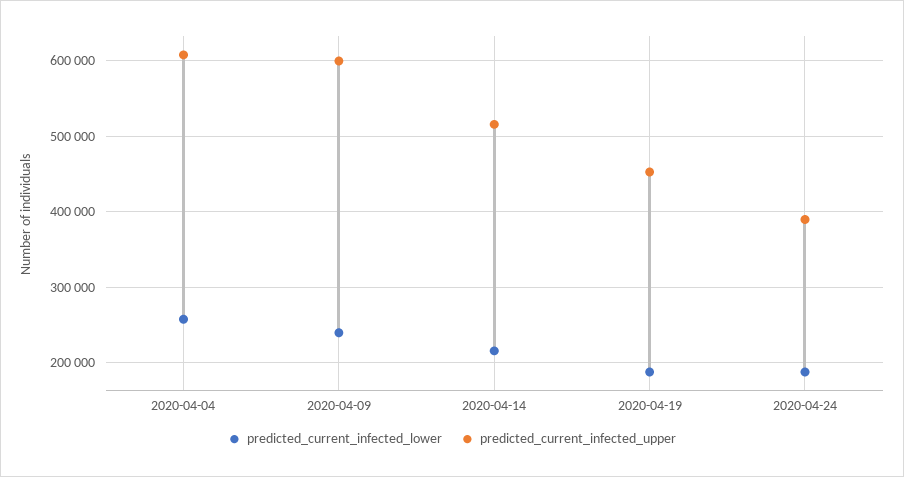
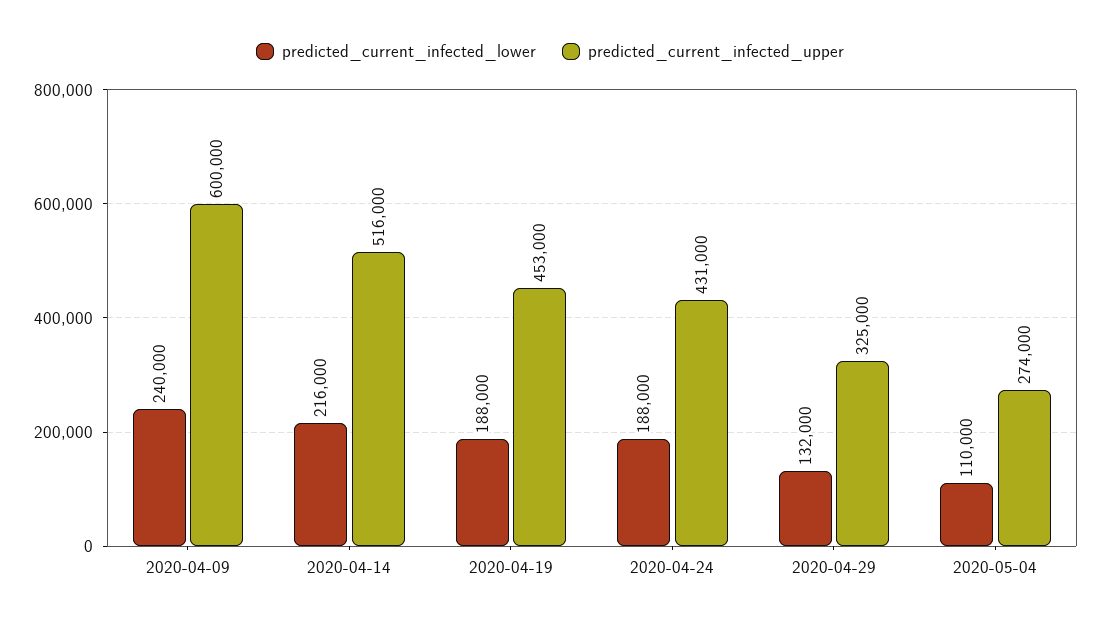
predicted_current_infected_lower, 2020-04-04: 260000 -> none
predicted_current_infected_upper, 2020-04-04: 610000 -> none
predicted_current_infected_upper, 2020-04-24: 390000 -> 431000
predicted_current_infected_lower, 2020-04-29: none -> 132000
predicted_current_infected_upper, 2020-04-29: none -> 325000
predicted_current_infected_lower, 2020-05-04: none -> 110000
predicted_current_infected_upper, 2020-05-04: none -> 274000

